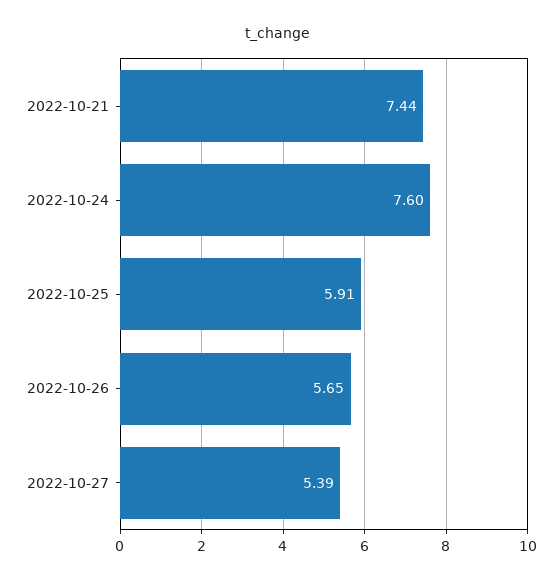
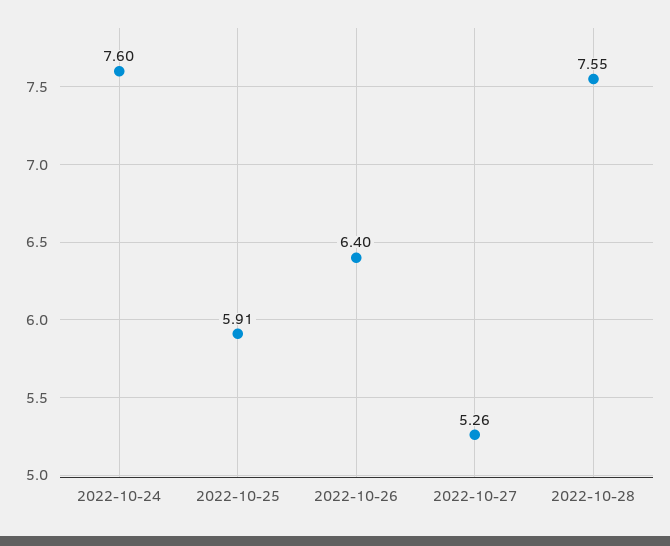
2022-10-21: 7.44 -> none
2022-10-26: 5.65 -> 6.4
2022-10-27: 5.39 -> 5.26
2022-10-28: none -> 7.55

